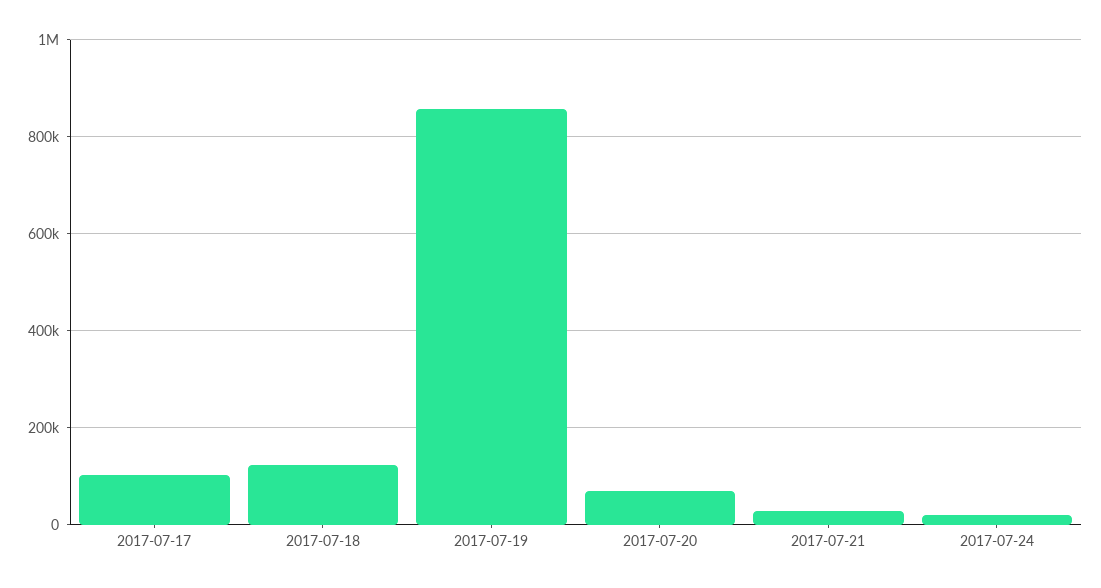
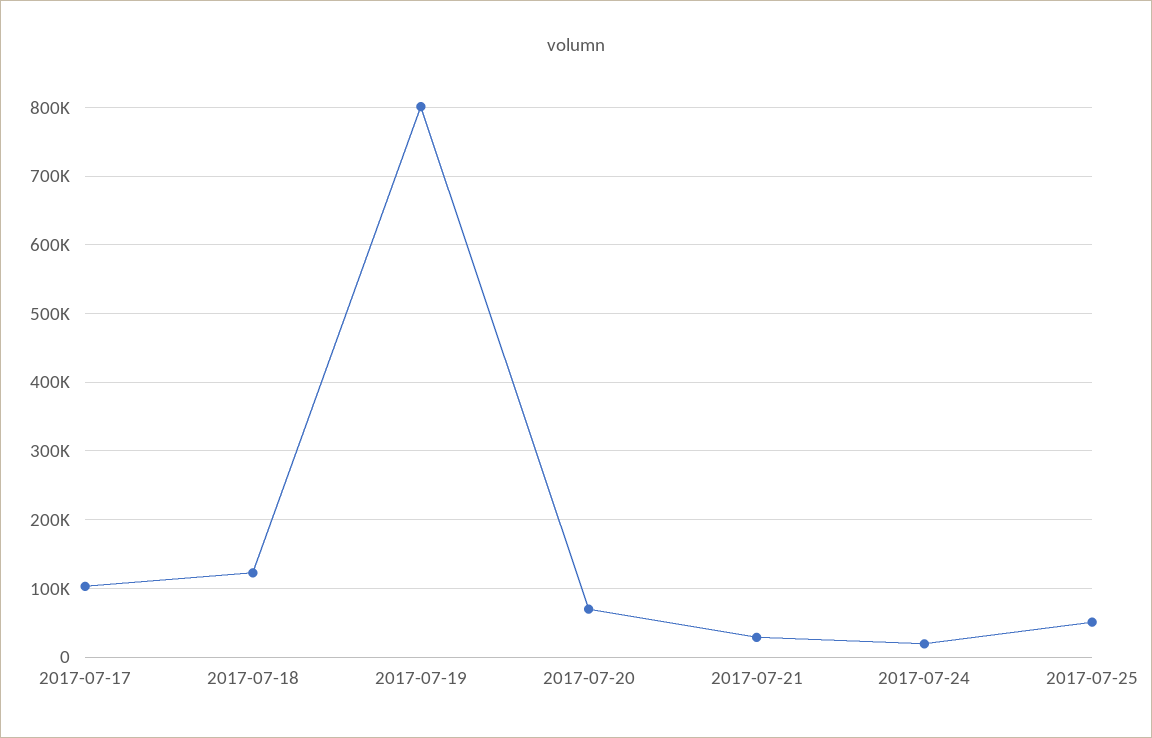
2017-07-19: 860000 -> 800000
2017-07-25: none -> 50000

